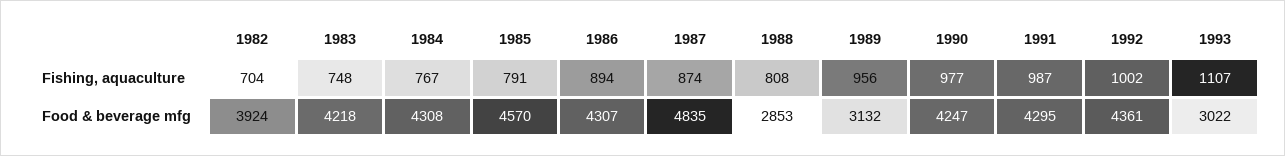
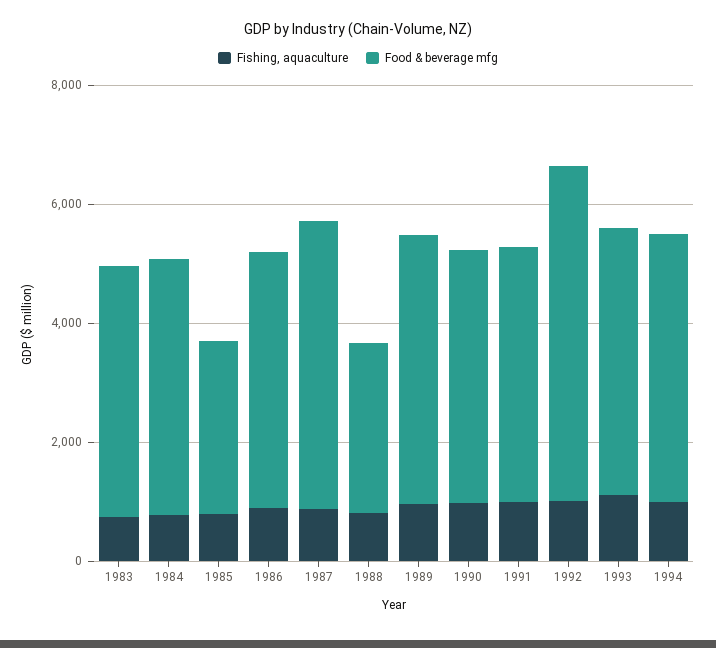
Fishing, aquaculture, 1982: 704 -> none
Food & beverage mfg, 1982: 3924 -> none
Food & beverage mfg, 1985: 4570 -> 3000
Food & beverage mfg, 1989: 3132 -> 4500
Food & beverage mfg, 1992: 4361 -> 5500
Food & beverage mfg, 1993: 3022 -> 4500
Fishing, aquaculture, 1994: none -> 1000
Food & beverage mfg, 1994: none -> 4500

